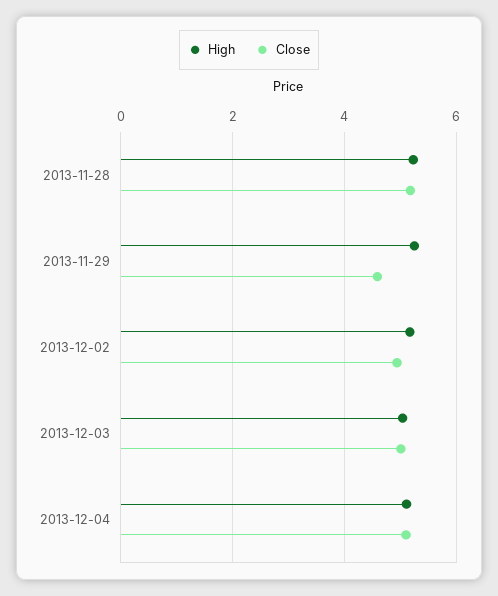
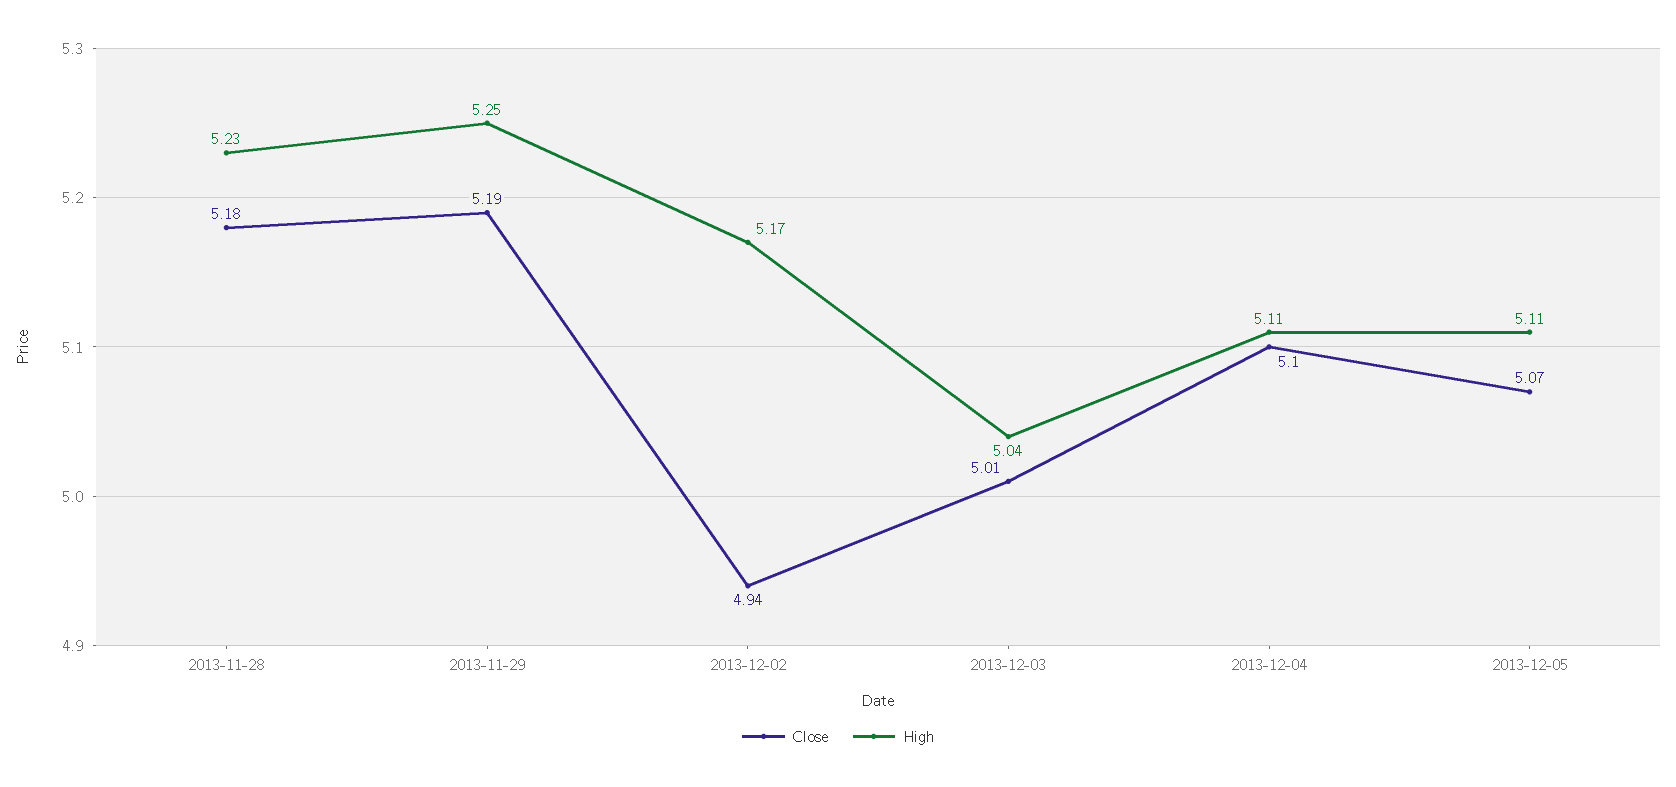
Close, 2013-11-29: 4.6 -> 5.19
Close, 2013-12-05: none -> 5.07
High, 2013-12-05: none -> 5.11

